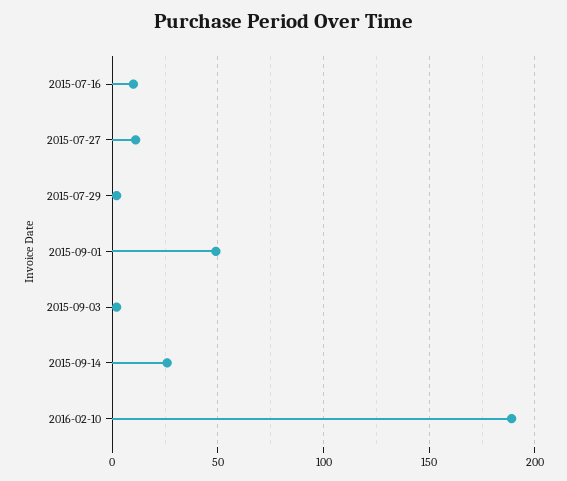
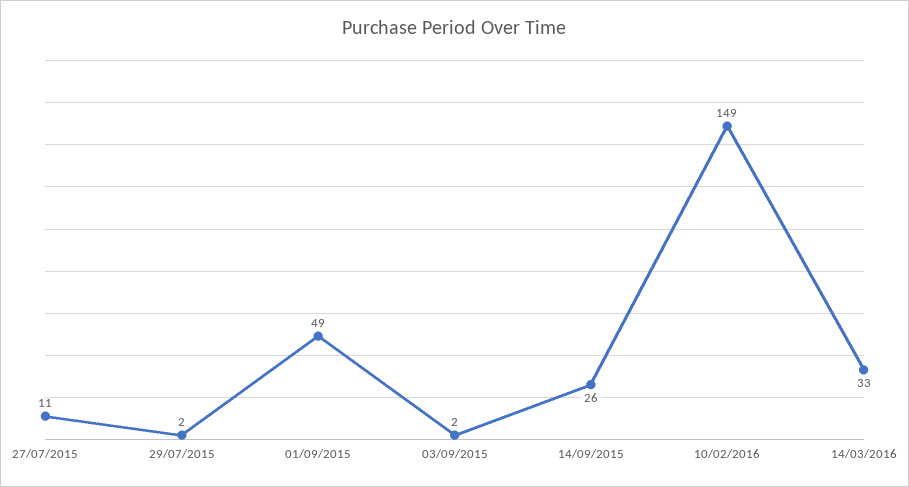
2015-07-16: 10 -> none
2016-02-10: 190 -> 149
14/03/2016: none -> 33

